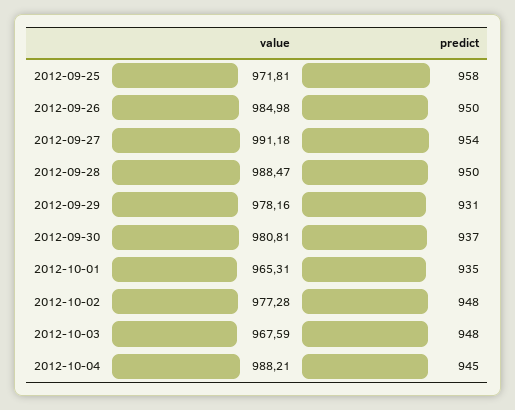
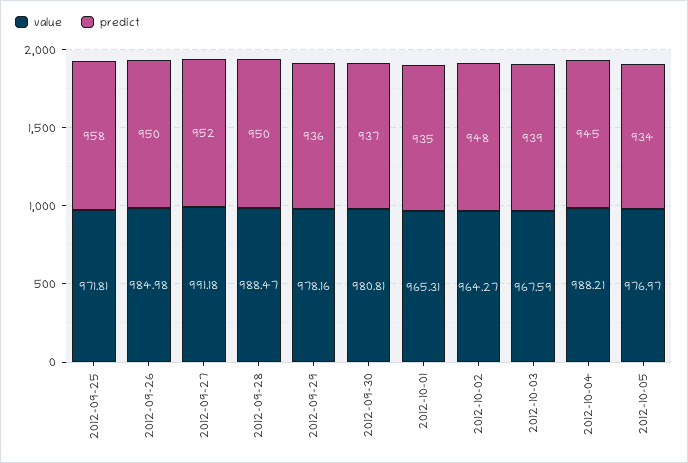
predict, 2012-09-27: 954 -> 952
predict, 2012-09-29: 931 -> 936
value, 2012-10-02: 977.28 -> 964.27
predict, 2012-10-03: 948 -> 939
value, 2012-10-05: none -> 976.97
predict, 2012-10-05: none -> 934

